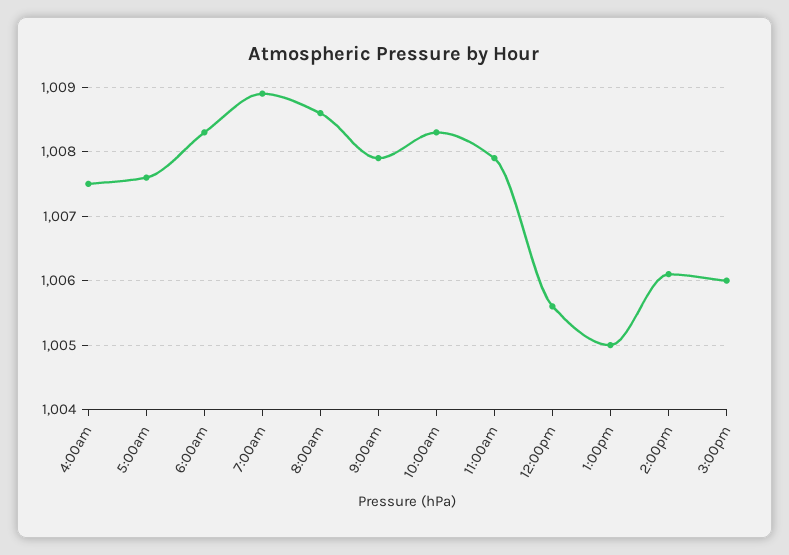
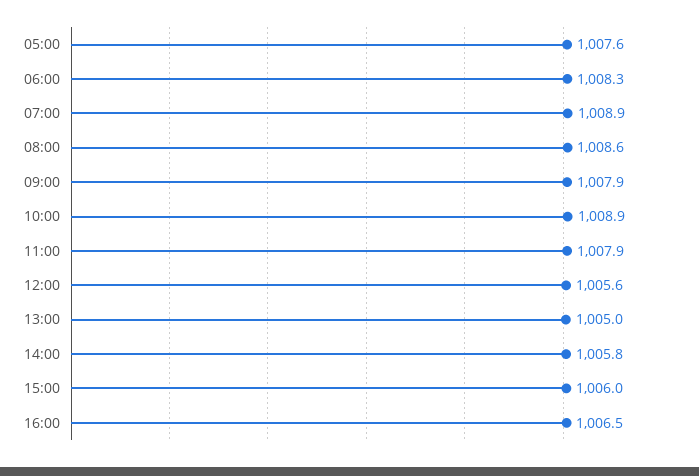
4:00am: 1007.5 -> none
10:00am: 1008.3 -> 1008.9
2:00pm: 1006.1 -> 1005.8
16:00: none -> 1006.5

